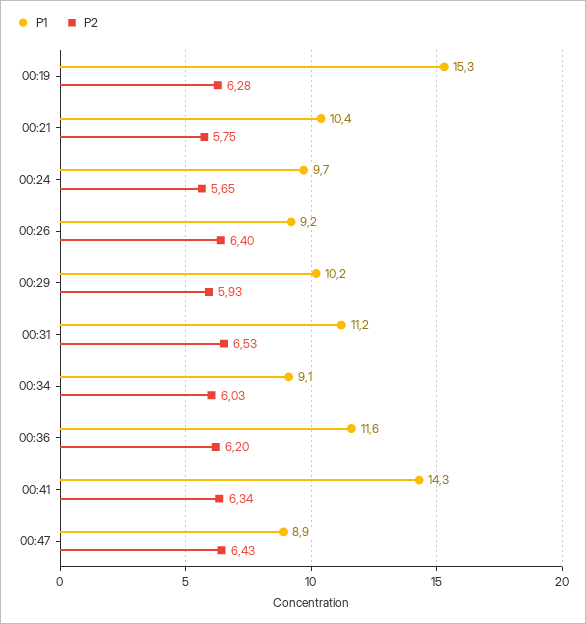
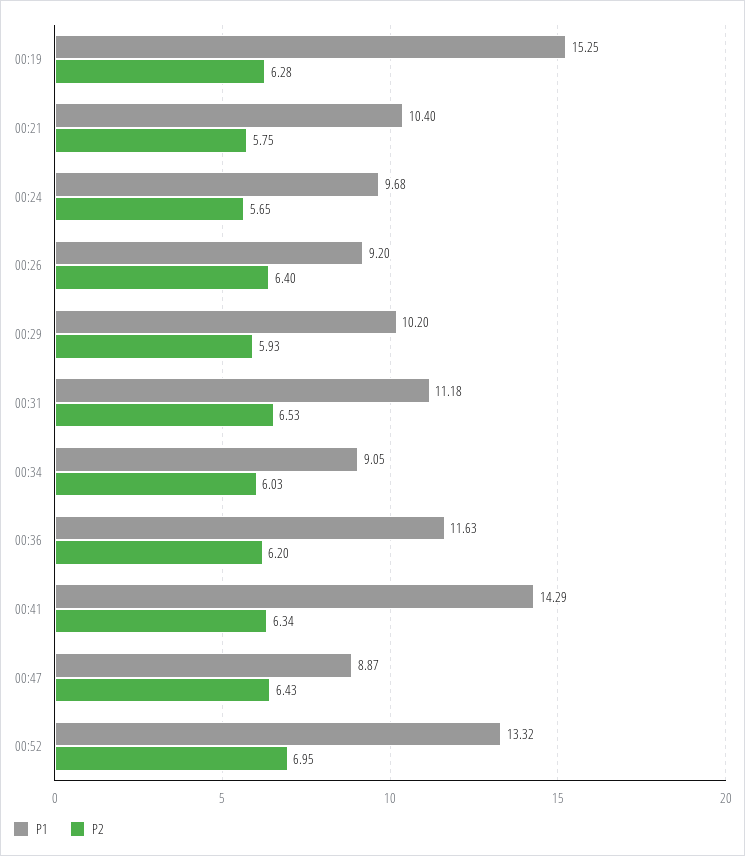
P1, 00:52: none -> 13.32
P2, 00:52: none -> 6.95

